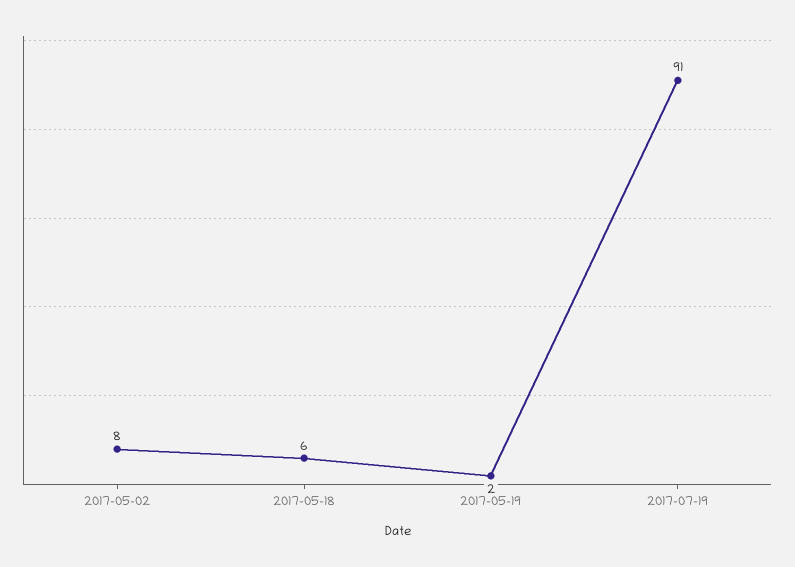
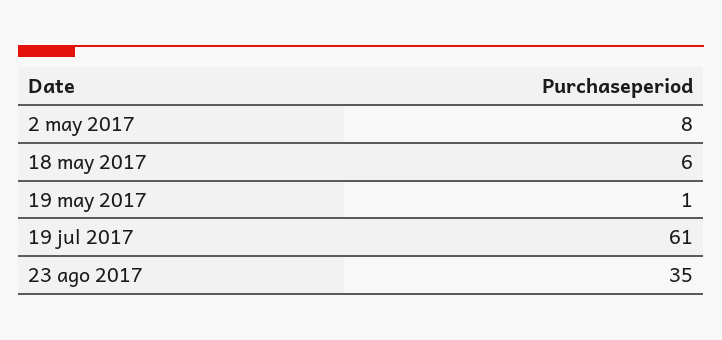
2017-05-19: 2 -> 1
2017-07-19: 91 -> 61
23 ago 2017: none -> 35

